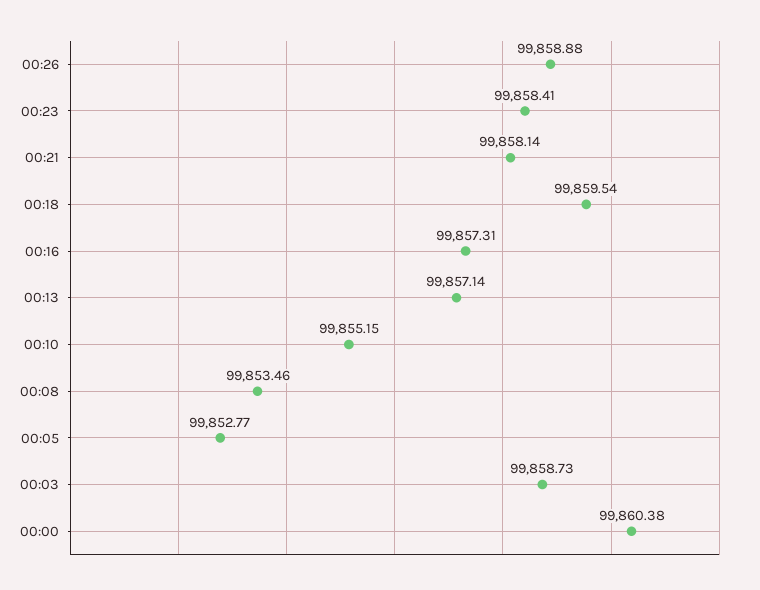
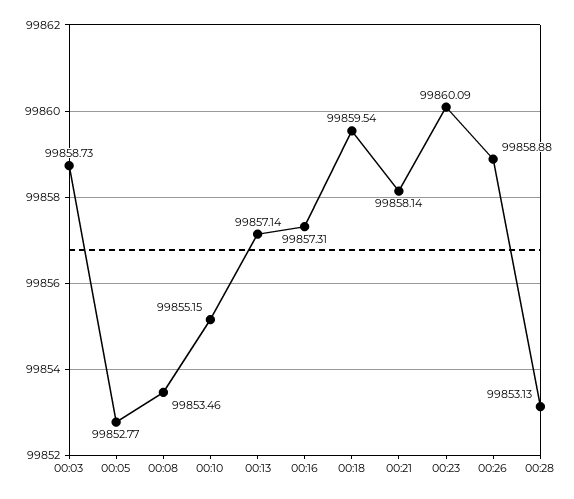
00:23: 99858.41 -> 99860.09
00:00: 99860.38 -> none
00:28: none -> 99853.13

